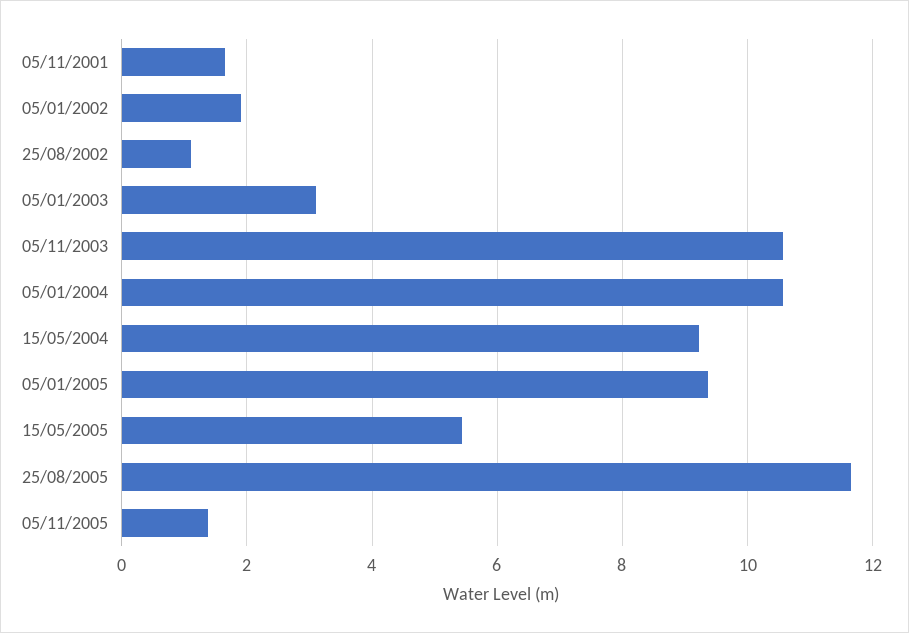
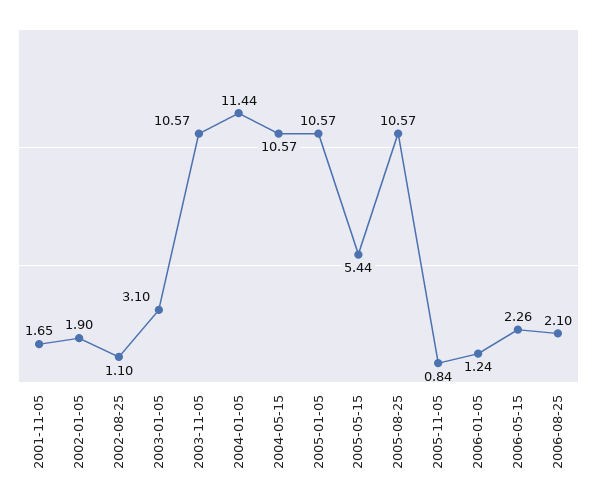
05/01/2004: 10.6 -> 11.44
15/05/2004: 9.2 -> 10.57
05/01/2005: 9.4 -> 10.57
25/08/2005: 11.6 -> 10.57
05/11/2005: 1.4 -> 0.84
2006-01-05: none -> 1.24
2006-05-15: none -> 2.26
2006-08-25: none -> 2.1

